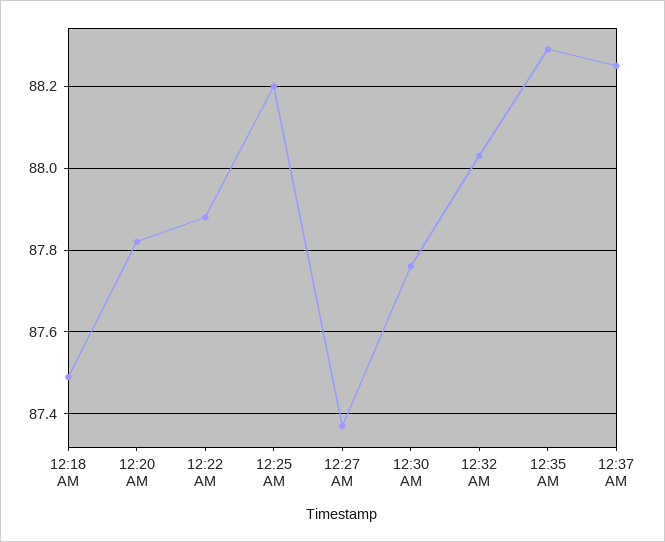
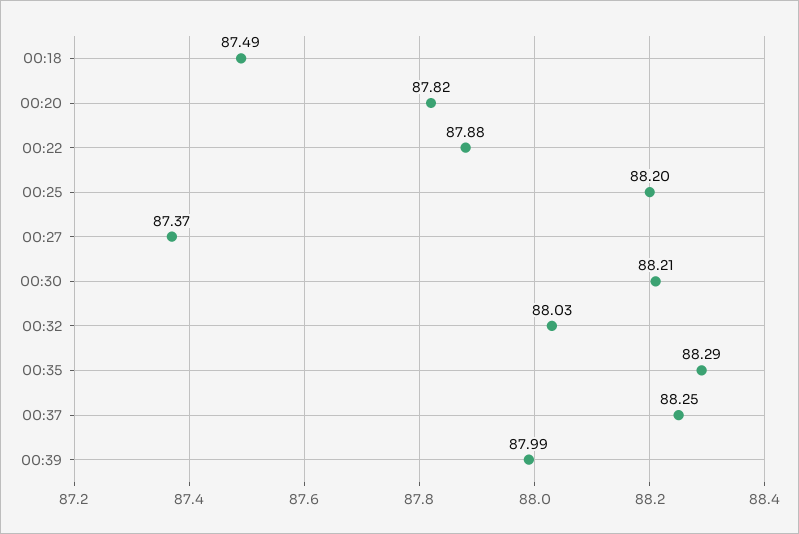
12:30 AM: 87.75 -> 88.21
00:39: none -> 87.99

